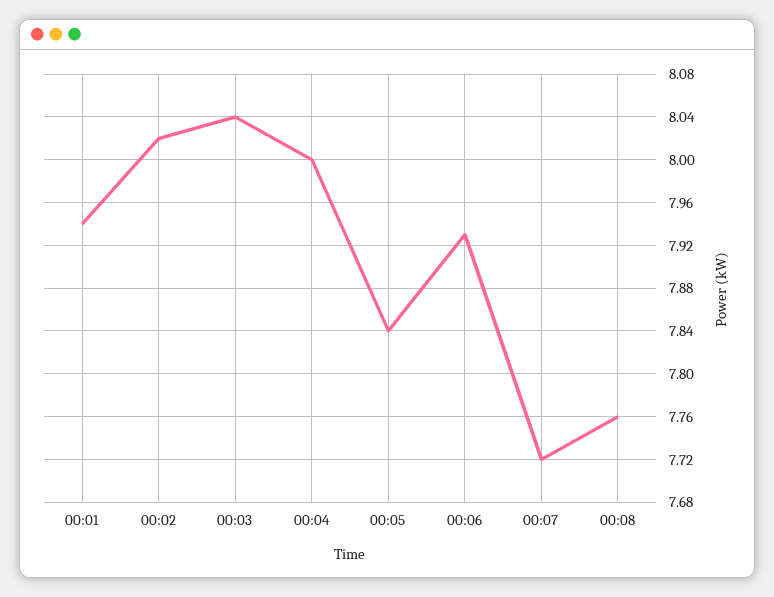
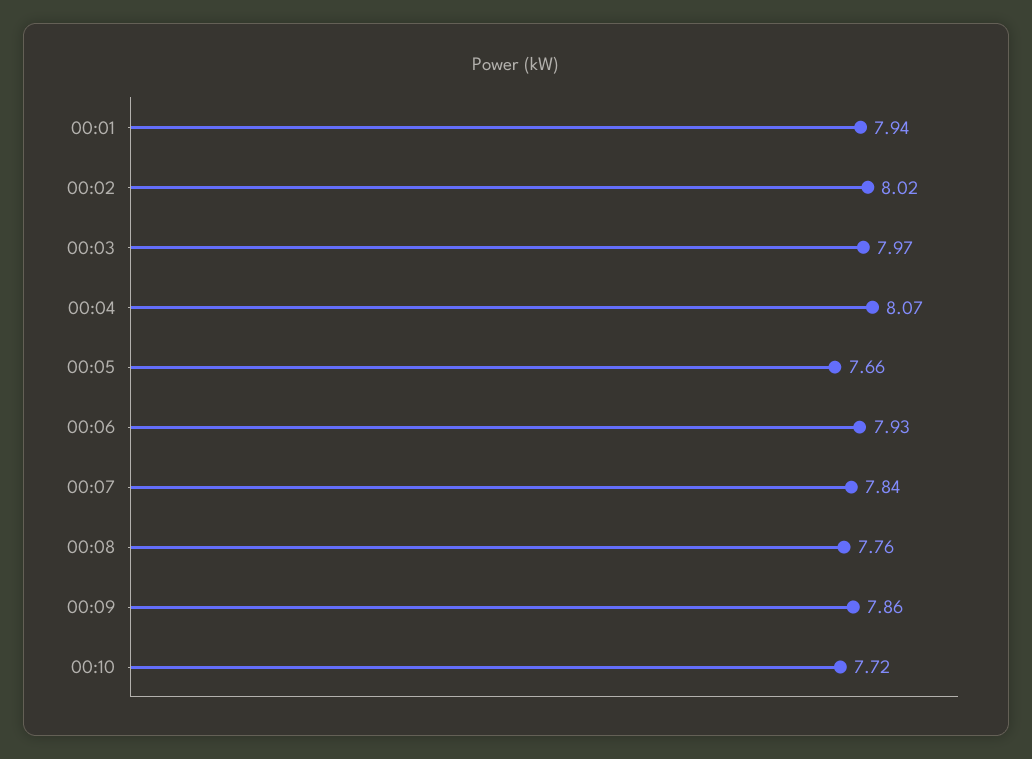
00:03: 8.04 -> 7.97
00:04: 8 -> 8.07
00:05: 7.84 -> 7.66
00:07: 7.72 -> 7.84
00:09: none -> 7.86
00:10: none -> 7.72

